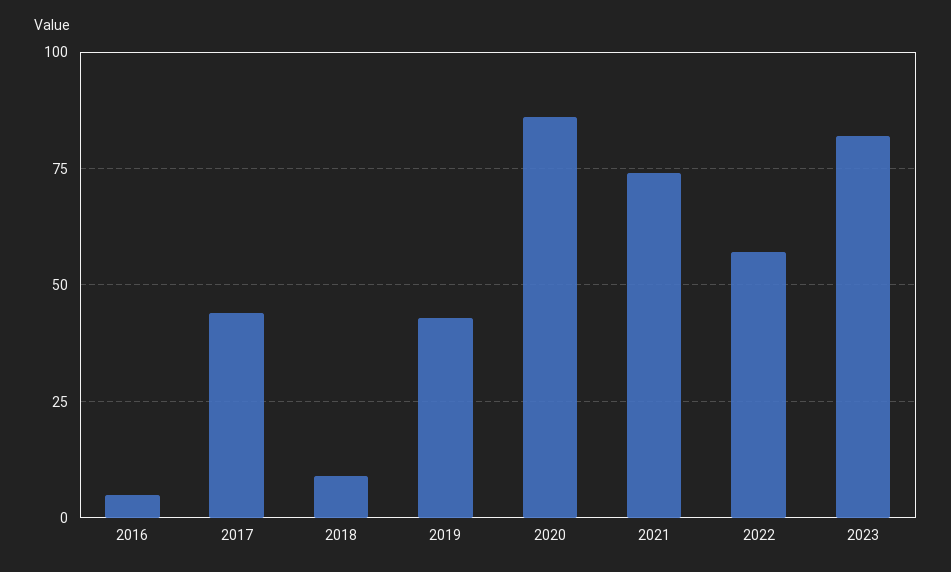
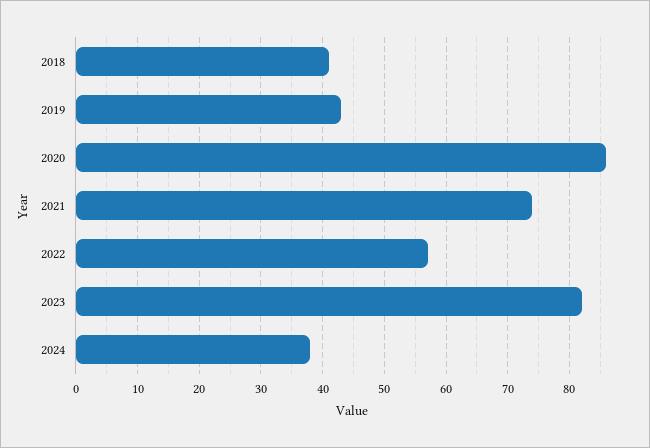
2016: 5 -> none
2017: 45 -> none
2018: 10 -> 41
2024: none -> 38

